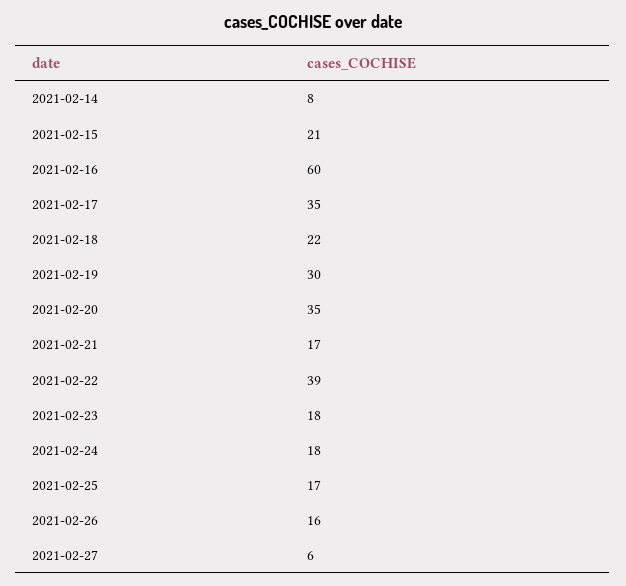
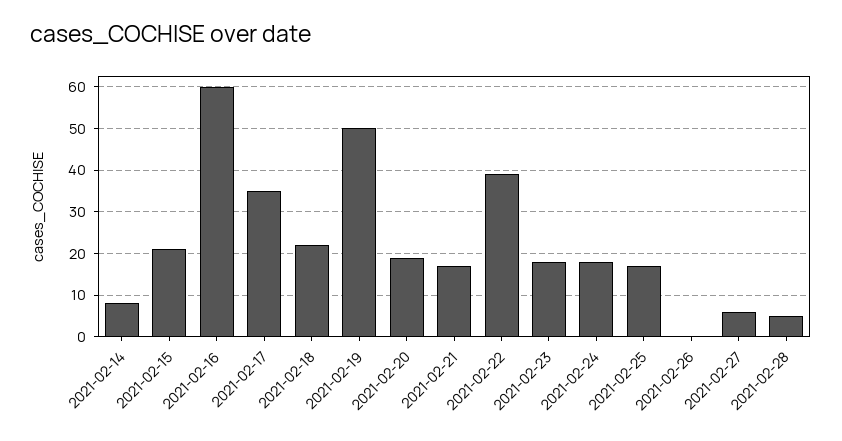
2021-02-19: 30 -> 50
2021-02-20: 35 -> 20
2021-02-26: 16 -> 0
2021-02-28: none -> 5

